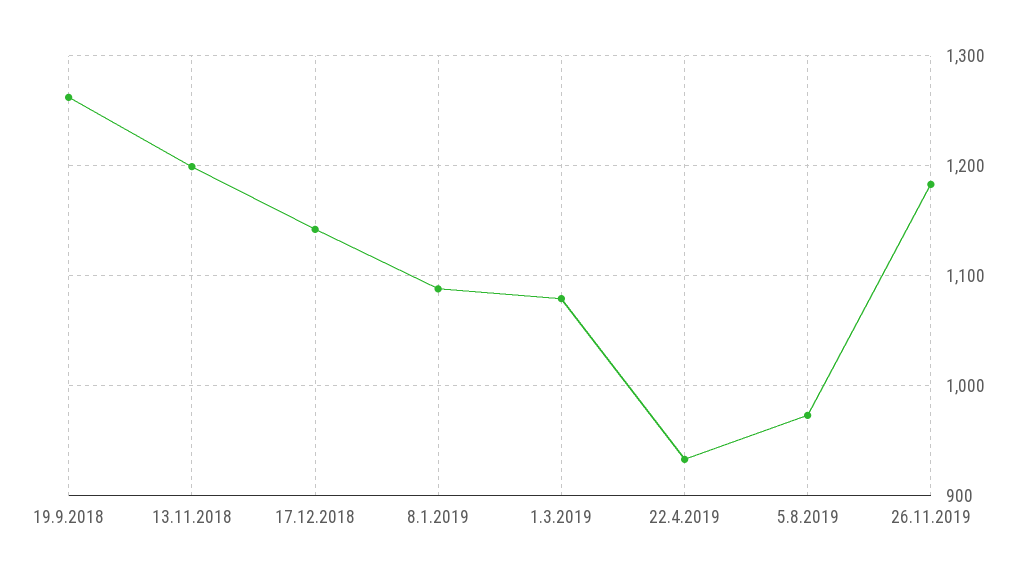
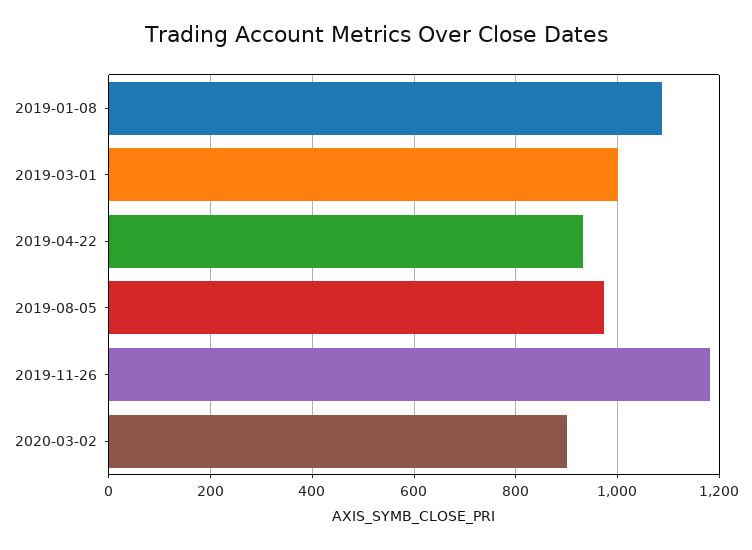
19.9.2018: 1260 -> none
13.11.2018: 1200 -> none
17.12.2018: 1140 -> none
1.3.2019: 1080 -> 1000
2020-03-02: none -> 900

